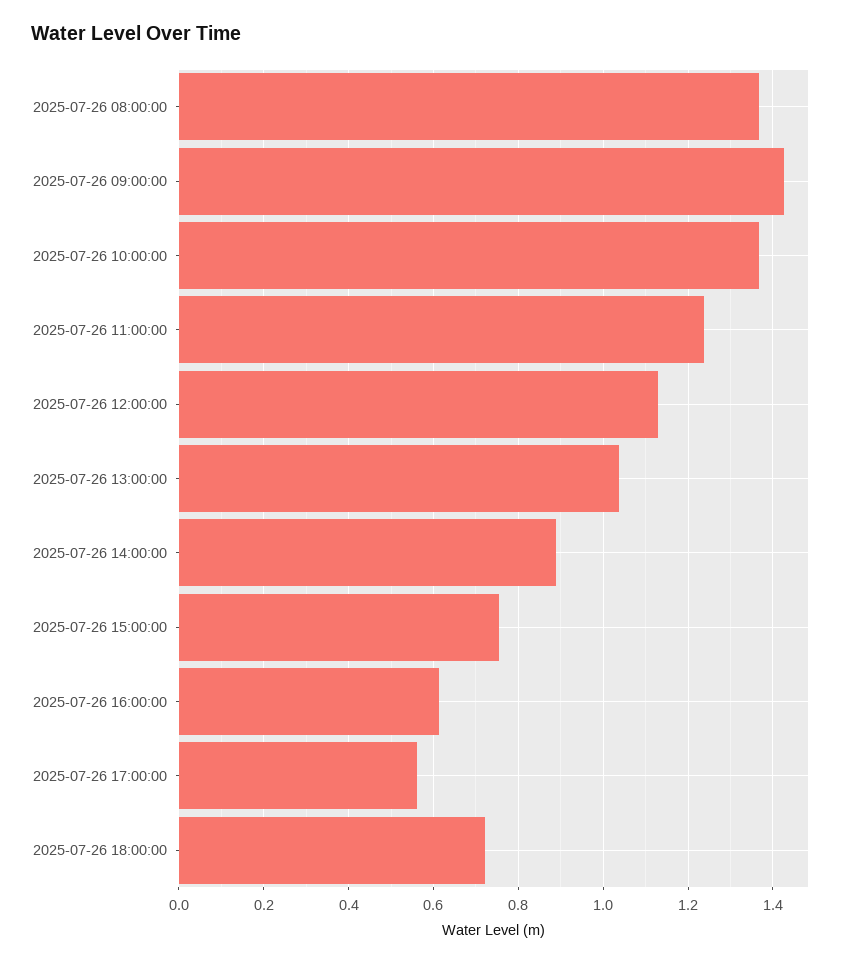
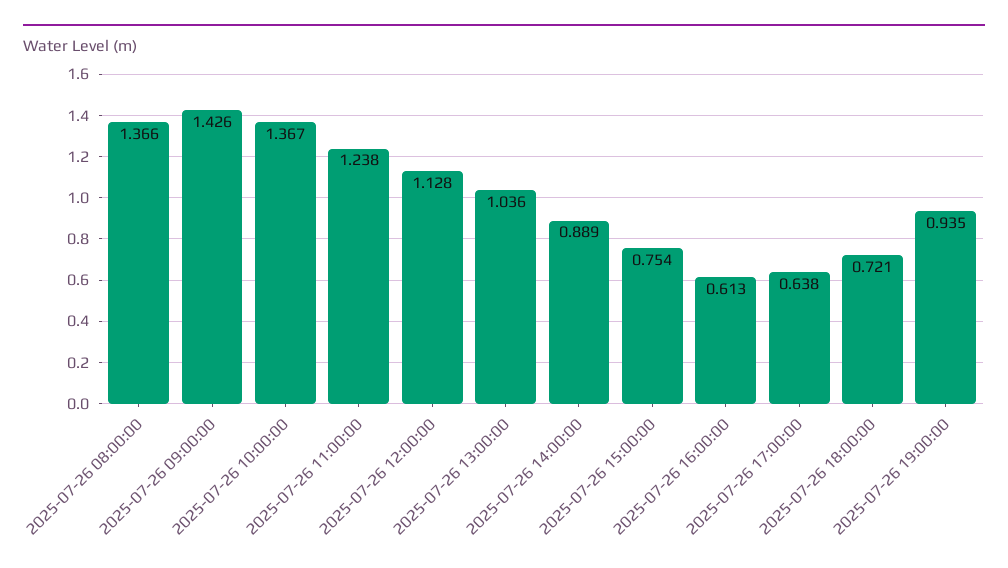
2025-07-26 17:00:00: 0.56 -> 0.638
2025-07-26 19:00:00: none -> 0.935

